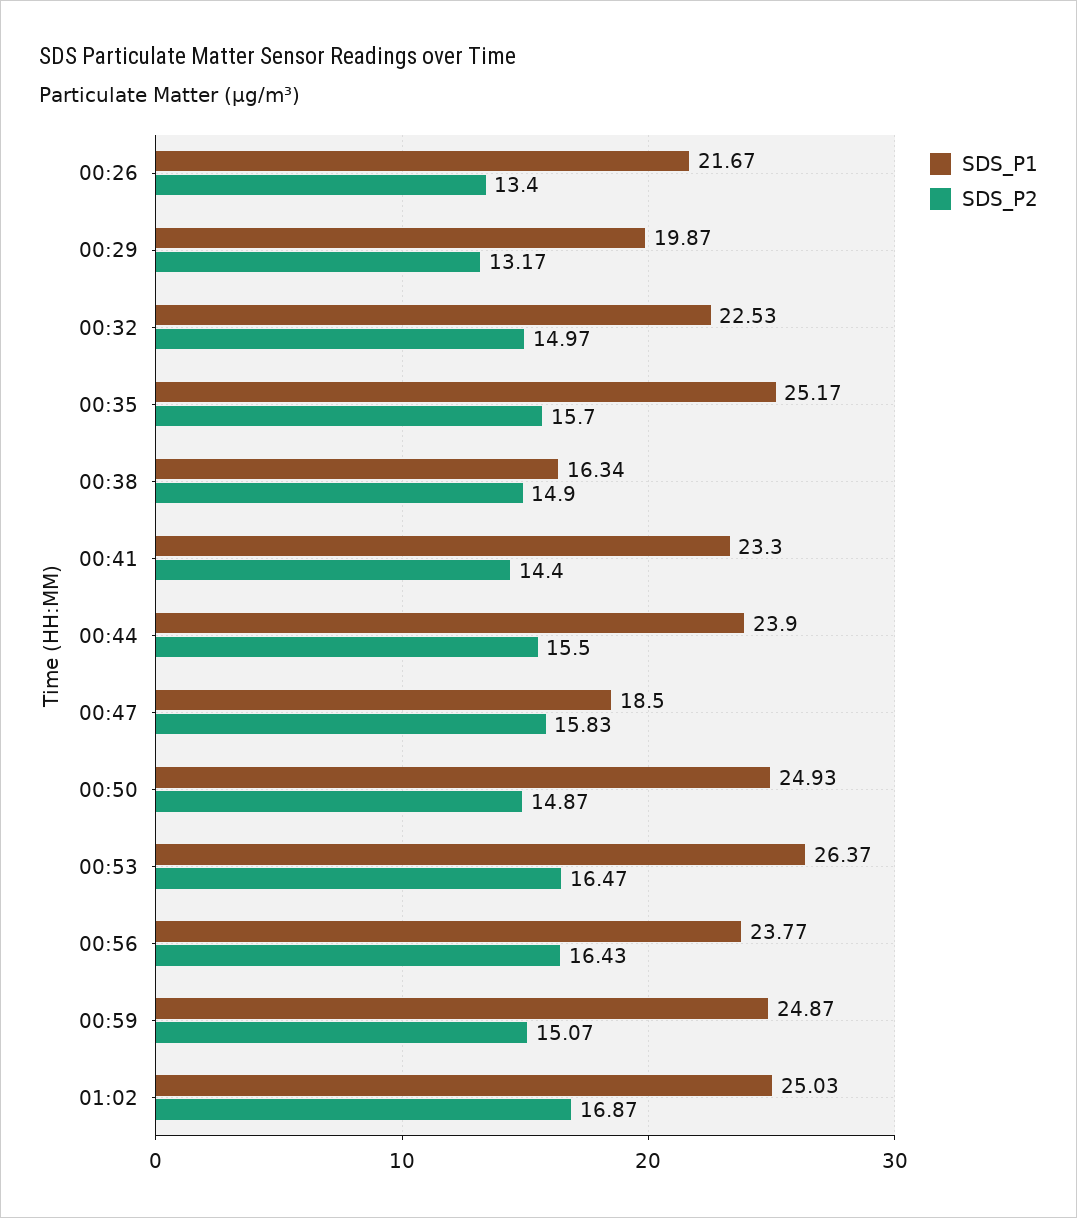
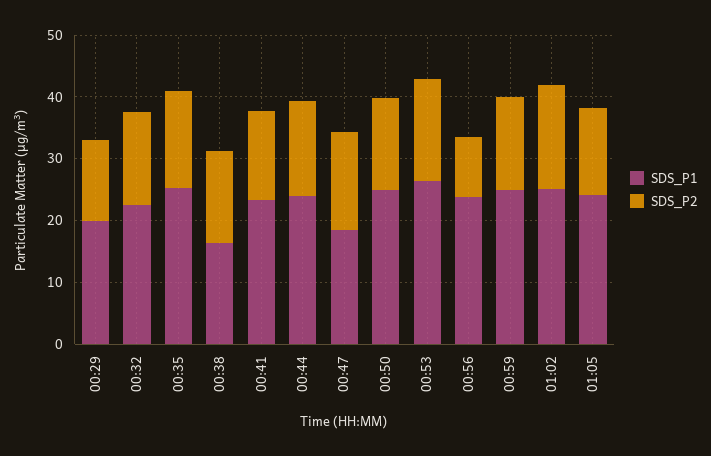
SDS_P1, 00:26: 21.67 -> none
SDS_P2, 00:26: 13.4 -> none
SDS_P2, 00:56: 16.43 -> 10
SDS_P1, 01:05: none -> 24
SDS_P2, 01:05: none -> 14

